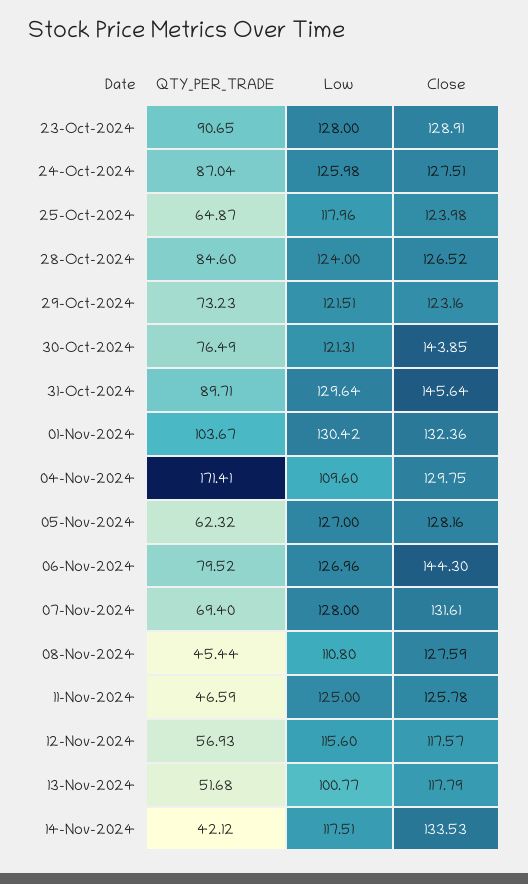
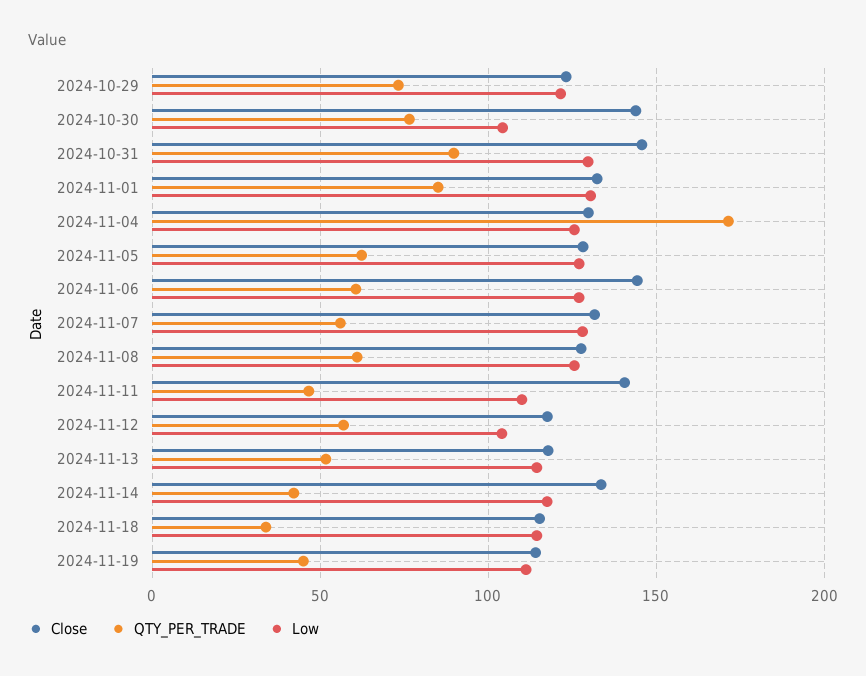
QTY_PER_TRADE, 23-Oct-2024: 90.65 -> none
Low, 23-Oct-2024: 128 -> none
Close, 23-Oct-2024: 128.91 -> none
QTY_PER_TRADE, 24-Oct-2024: 87.04 -> none
Low, 24-Oct-2024: 125.98 -> none
Close, 24-Oct-2024: 127.51 -> none
QTY_PER_TRADE, 25-Oct-2024: 64.87 -> none
Low, 25-Oct-2024: 117.96 -> none
Close, 25-Oct-2024: 123.98 -> none
QTY_PER_TRADE, 28-Oct-2024: 84.6 -> none
Low, 28-Oct-2024: 124 -> none
Close, 28-Oct-2024: 126.52 -> none
Low, 30-Oct-2024: 121.31 -> 105
QTY_PER_TRADE, 01-Nov-2024: 103.67 -> 85
Low, 04-Nov-2024: 109.6 -> 125
QTY_PER_TRADE, 06-Nov-2024: 79.52 -> 60
QTY_PER_TRADE, 07-Nov-2024: 69.4 -> 55
QTY_PER_TRADE, 08-Nov-2024: 45.44 -> 60
Low, 08-Nov-2024: 110.8 -> 125
Low, 11-Nov-2024: 125 -> 110
Close, 11-Nov-2024: 125.78 -> 140
Low, 12-Nov-2024: 115.6 -> 105
Low, 13-Nov-2024: 100.77 -> 115
Close, 2024-11-18: none -> 115
QTY_PER_TRADE, 2024-11-18: none -> 35
Low, 2024-11-18: none -> 115
Close, 2024-11-19: none -> 115
QTY_PER_TRADE, 2024-11-19: none -> 45
Low, 2024-11-19: none -> 110

